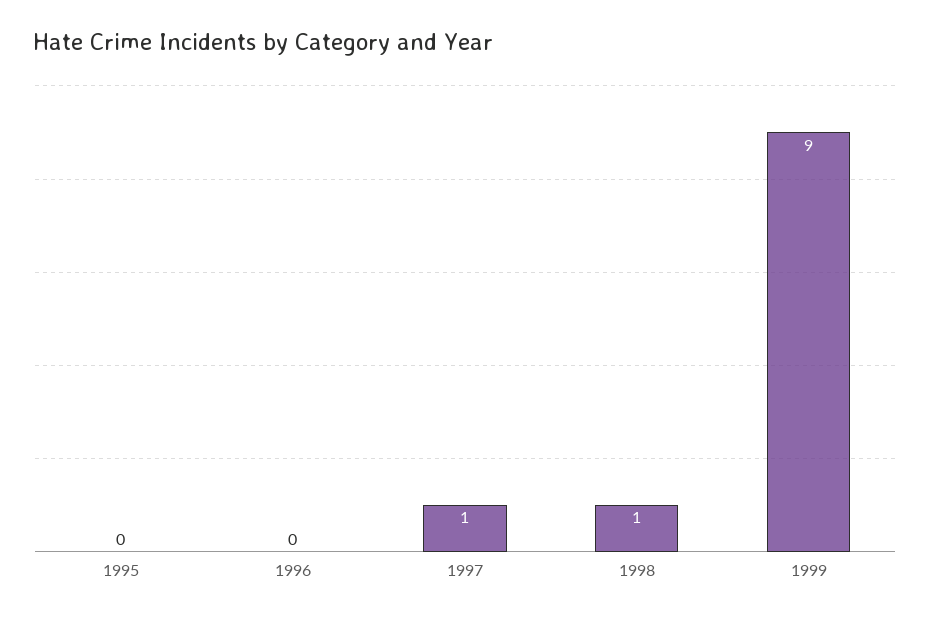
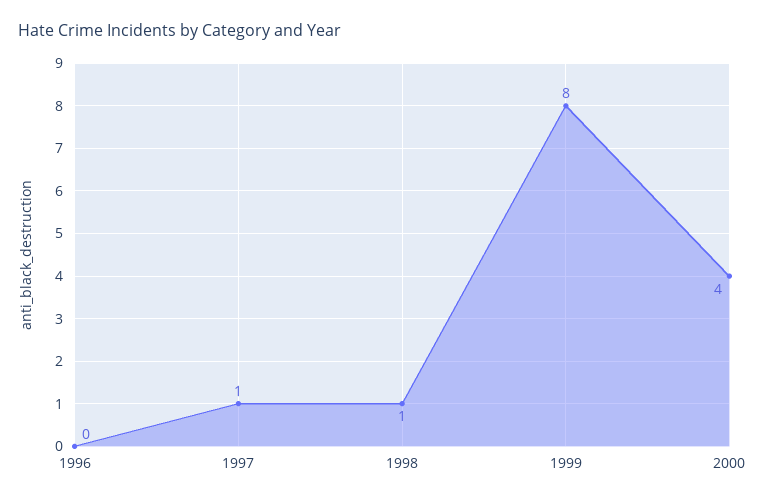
1995: 0 -> none
1999: 9 -> 8
2000: none -> 4

